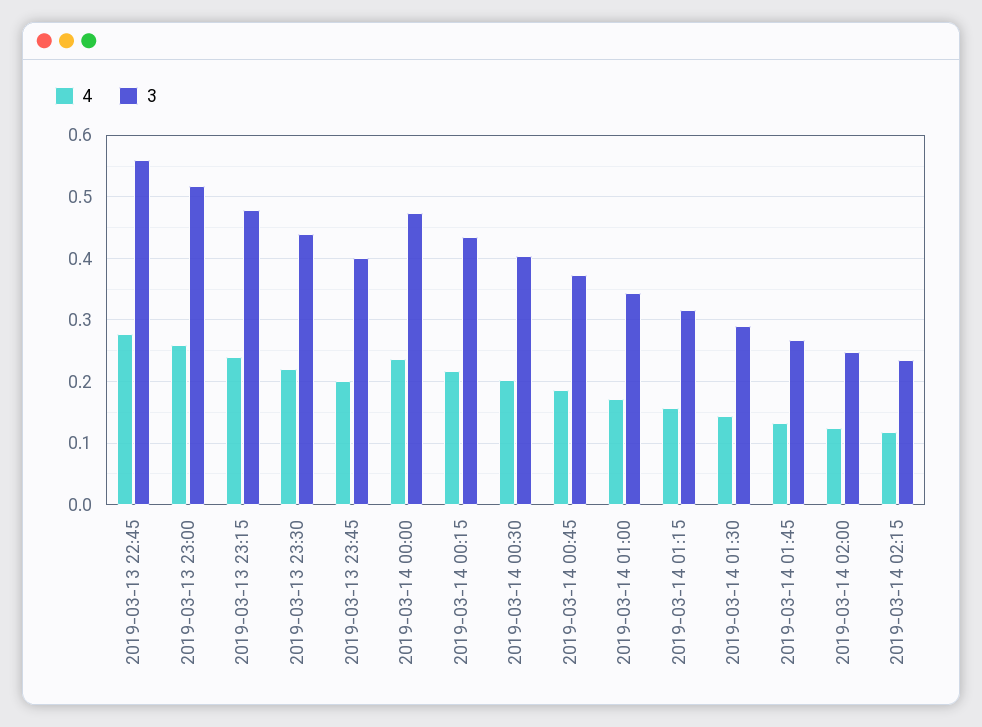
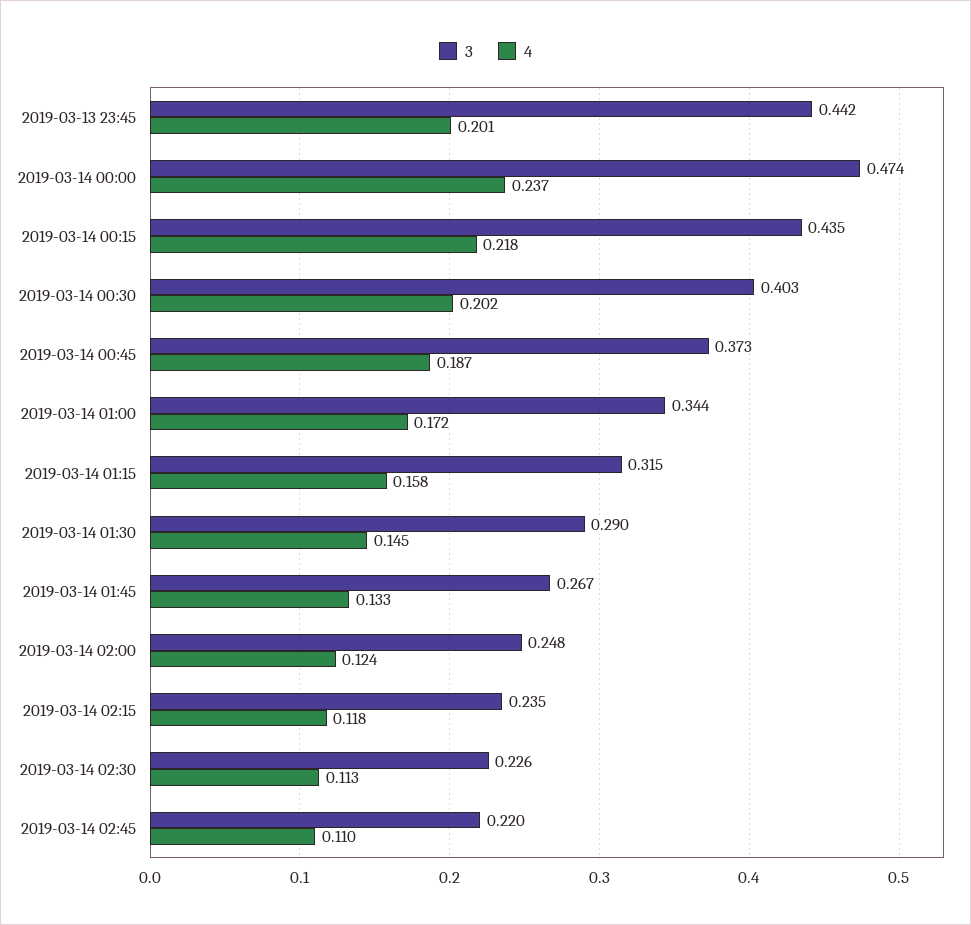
4, 2019-03-13 22:45: 0.28 -> none
3, 2019-03-13 22:45: 0.56 -> none
4, 2019-03-13 23:00: 0.26 -> none
3, 2019-03-13 23:00: 0.52 -> none
4, 2019-03-13 23:15: 0.24 -> none
3, 2019-03-13 23:15: 0.48 -> none
4, 2019-03-13 23:30: 0.22 -> none
3, 2019-03-13 23:30: 0.44 -> none
3, 2019-03-13 23:45: 0.4 -> 0.442
3, 2019-03-14 02:30: none -> 0.226
4, 2019-03-14 02:30: none -> 0.113
3, 2019-03-14 02:45: none -> 0.22
4, 2019-03-14 02:45: none -> 0.11

